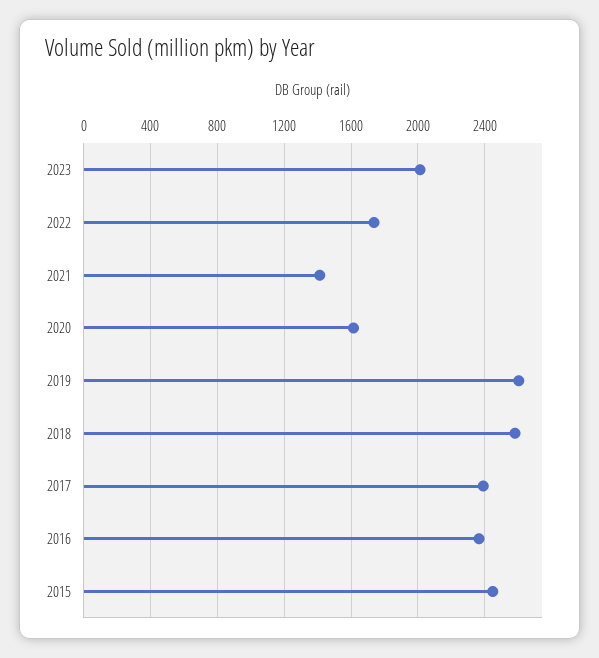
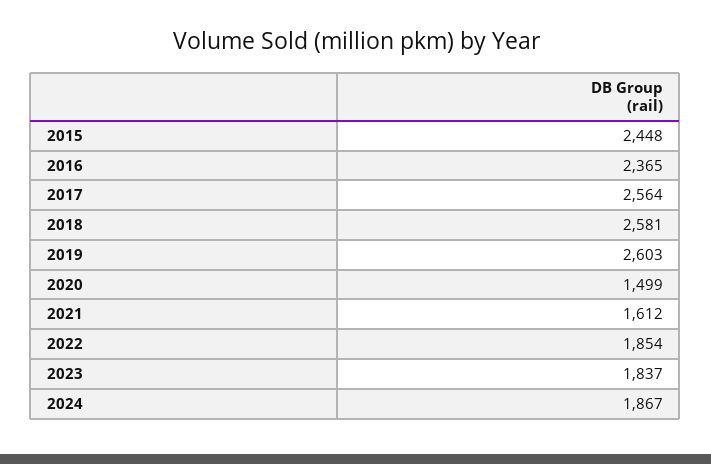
2023: 2000 -> 1837
2022: 1750 -> 1854
2021: 1400 -> 1612
2020: 1600 -> 1499
2017: 2400 -> 2564
2024: none -> 1867

